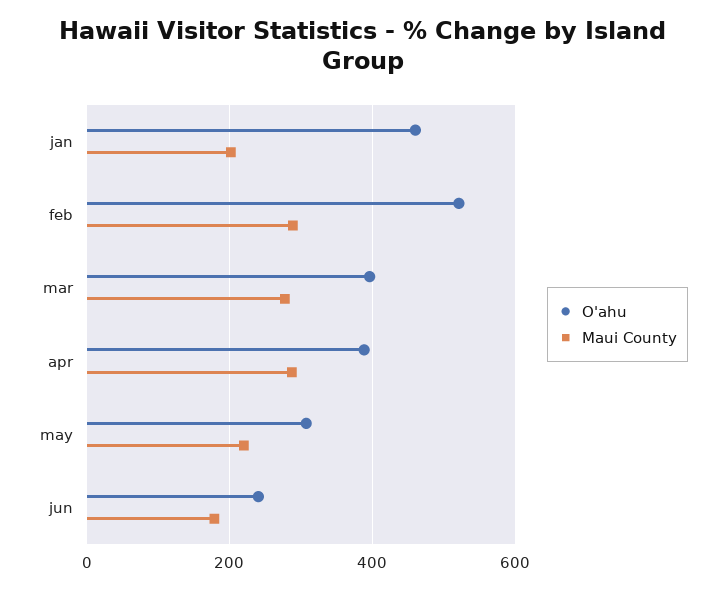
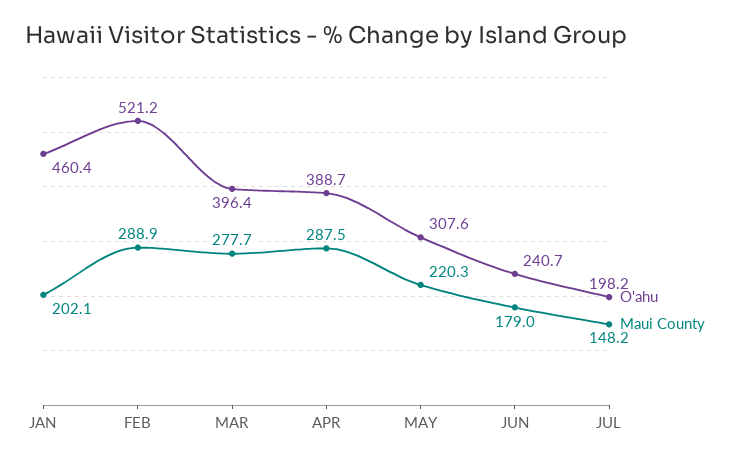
O'ahu, JUL: none -> 198.2
Maui County, JUL: none -> 148.2

